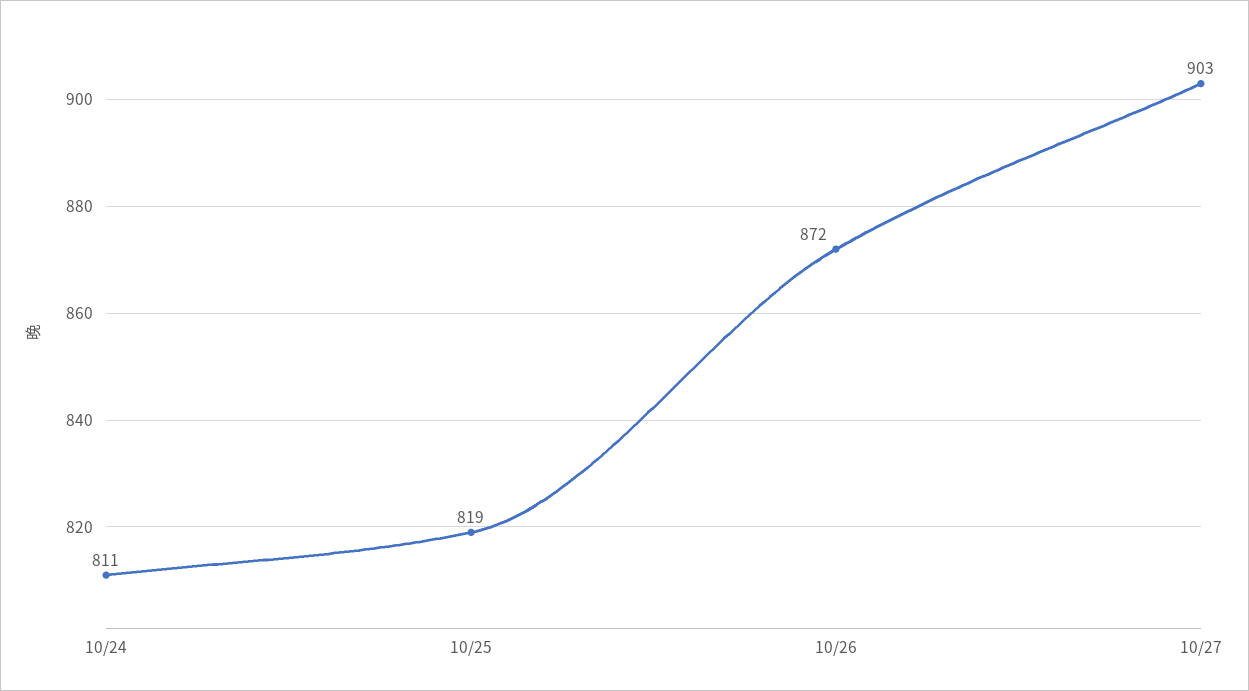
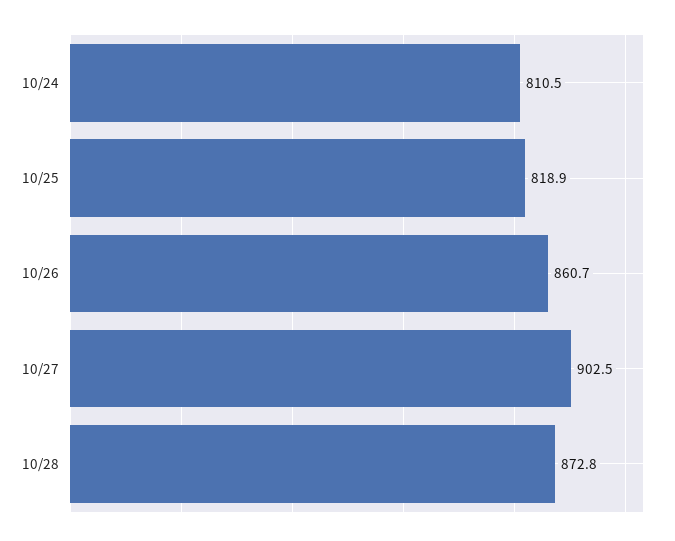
10/26: 872 -> 860.7
10/28: none -> 872.8

